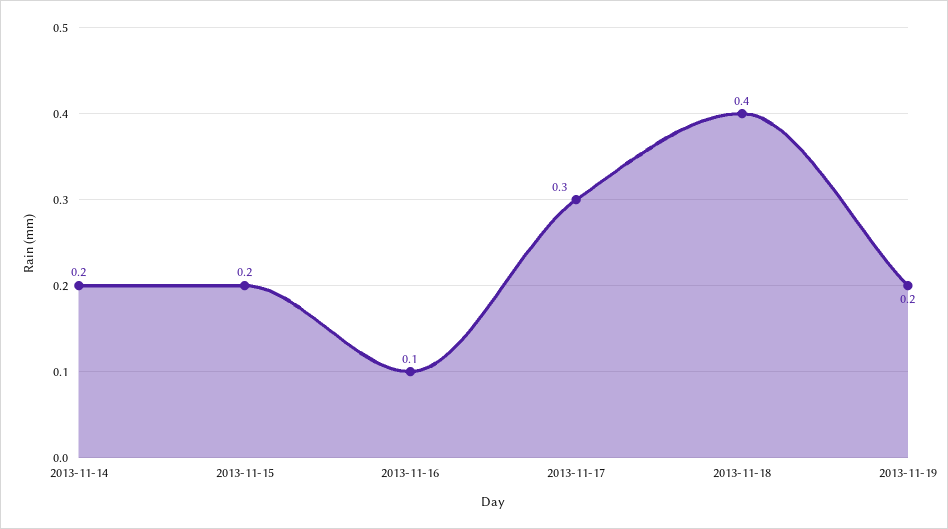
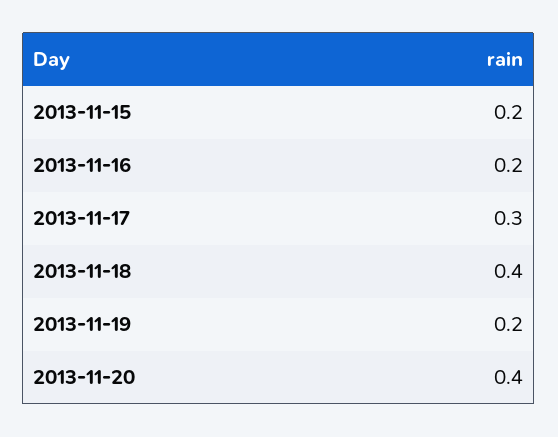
2013-11-14: 0.2 -> none
2013-11-16: 0.1 -> 0.2
2013-11-20: none -> 0.4

